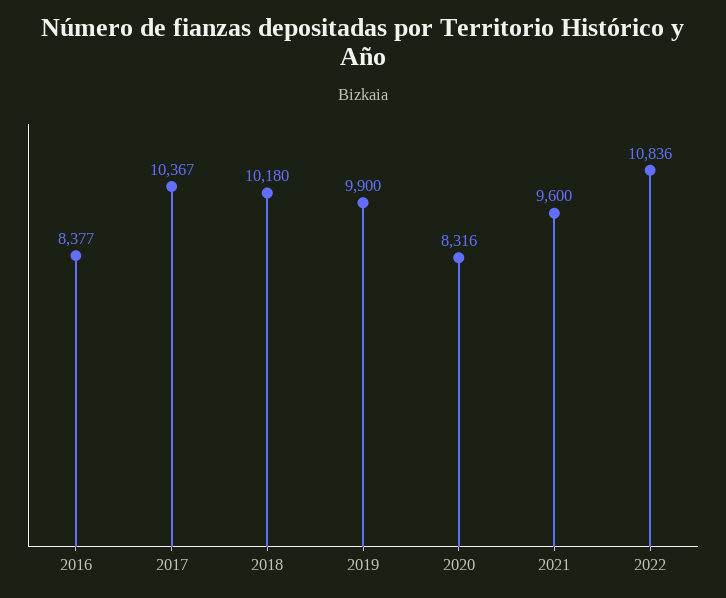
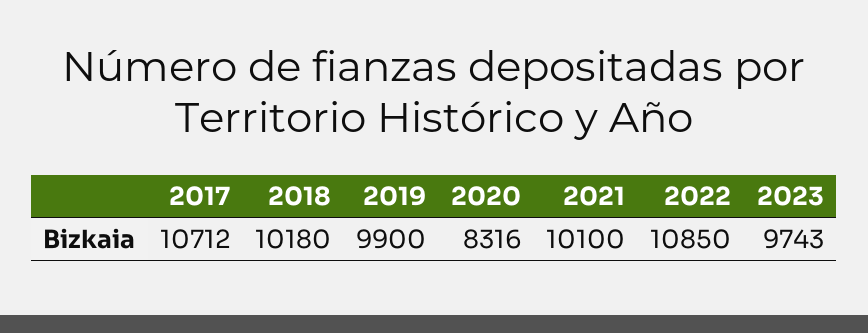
2016: 8377 -> none
2017: 10367 -> 10712
2021: 9600 -> 10100
2022: 10836 -> 10850
2023: none -> 9743

